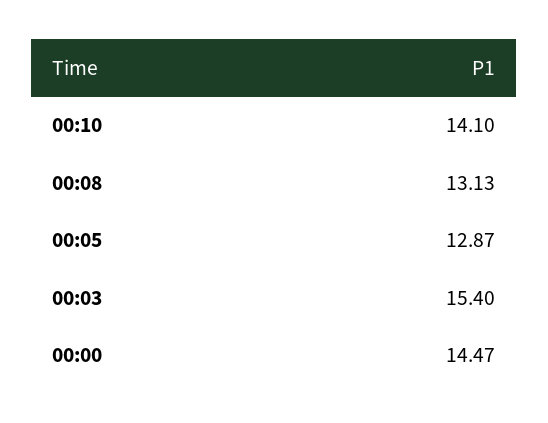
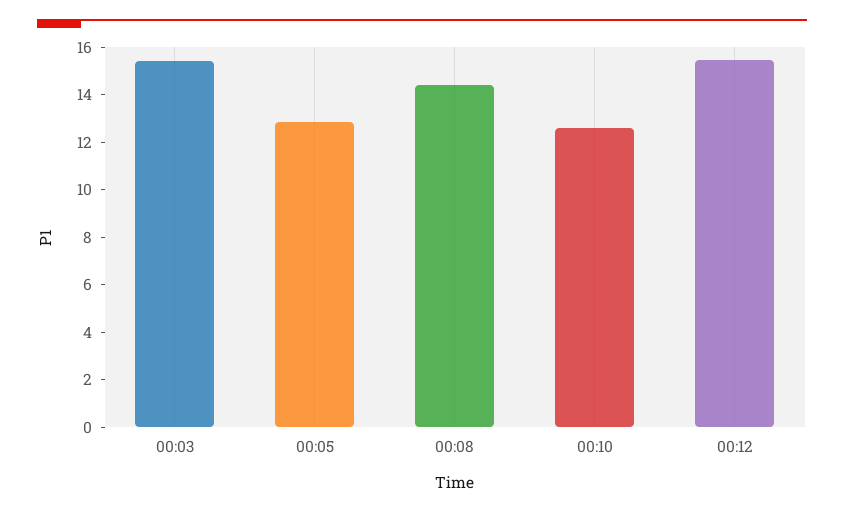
00:10: 14.1 -> 12.5
00:08: 13.13 -> 14.5
00:00: 14.47 -> none
00:12: none -> 15.5

